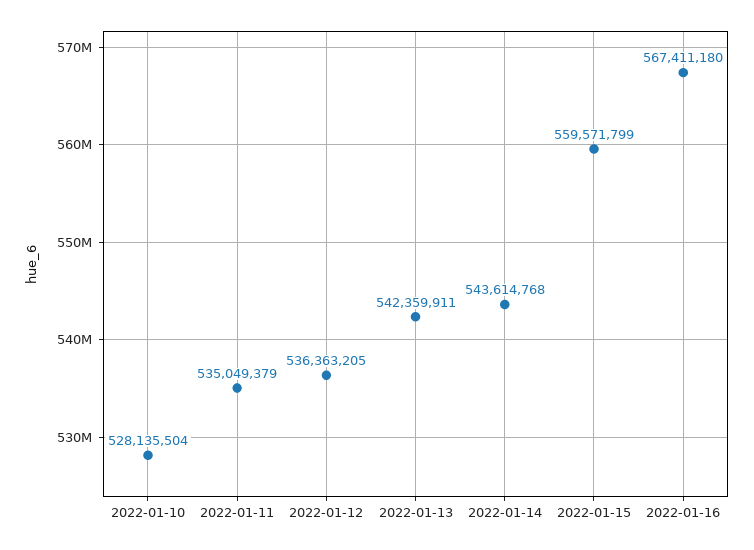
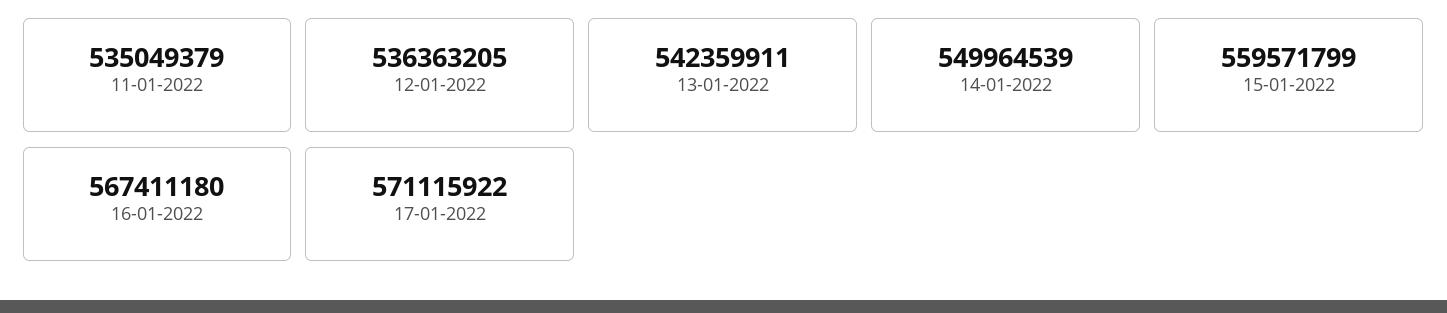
2022-01-10: 528135504 -> none
2022-01-14: 543614768 -> 549964539
17-01-2022: none -> 571115922

